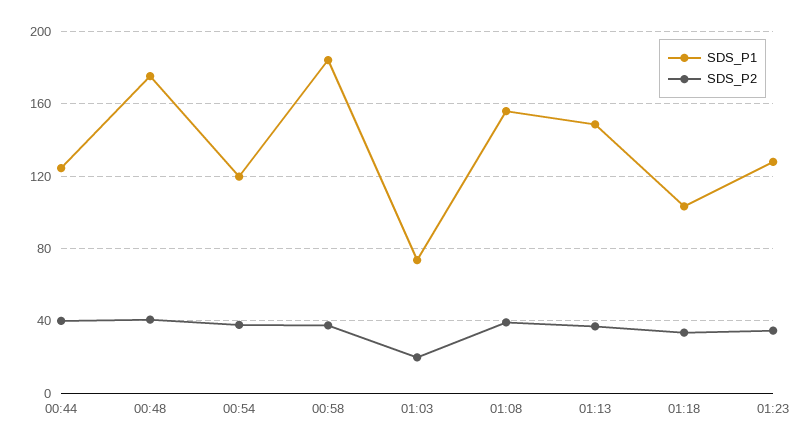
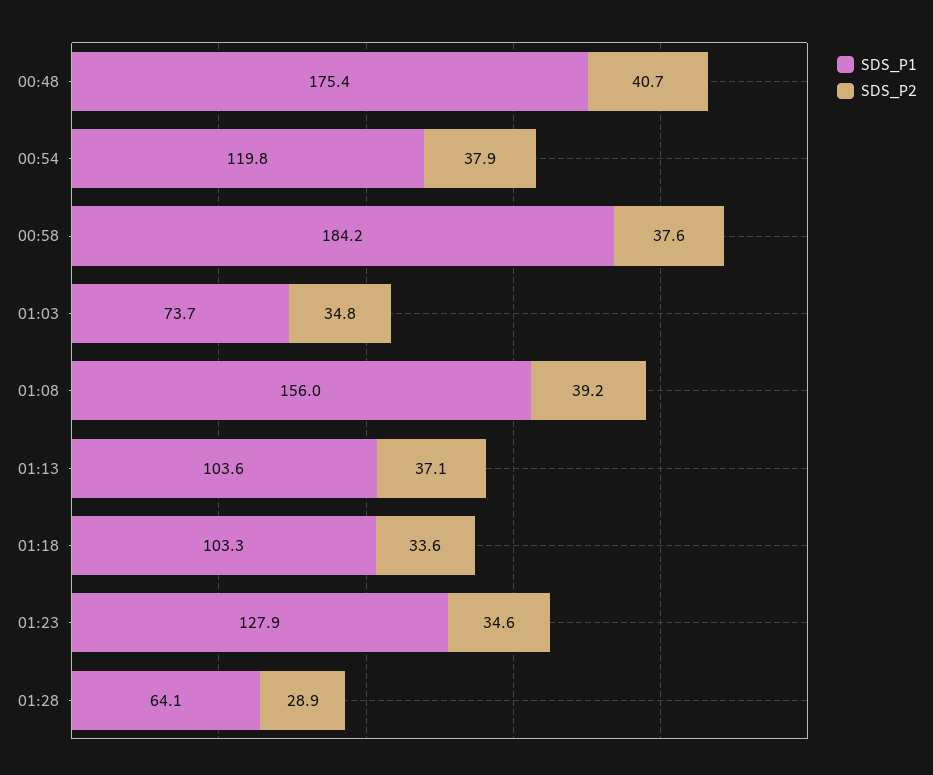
SDS_P1, 00:44: 125 -> none
SDS_P2, 00:44: 40 -> none
SDS_P2, 01:03: 20 -> 34.8
SDS_P1, 01:13: 150 -> 103.6
SDS_P1, 01:28: none -> 64.1
SDS_P2, 01:28: none -> 28.9

